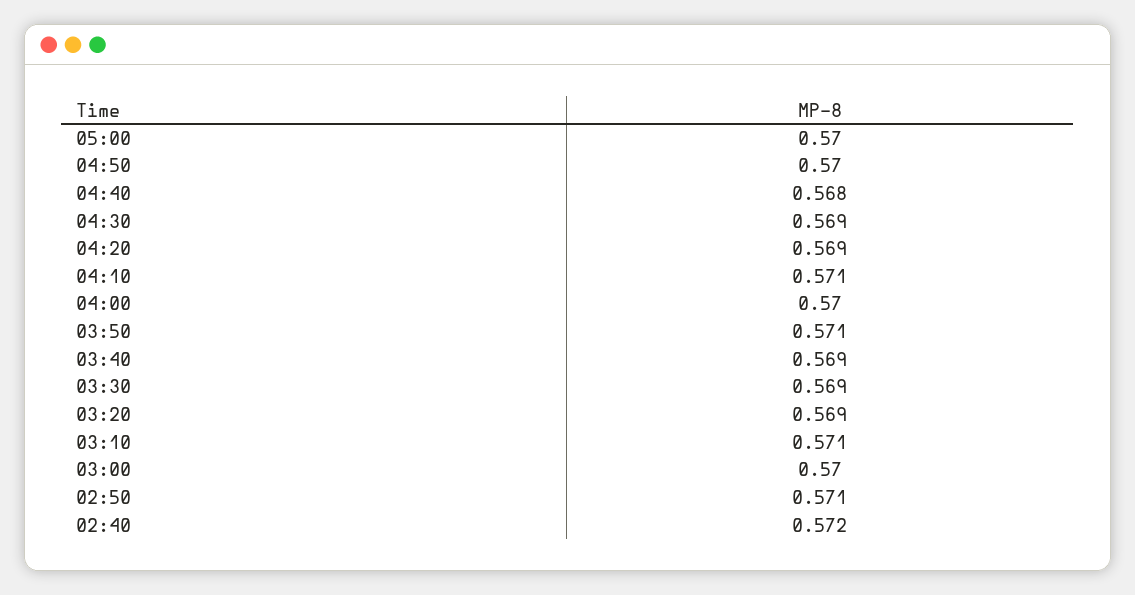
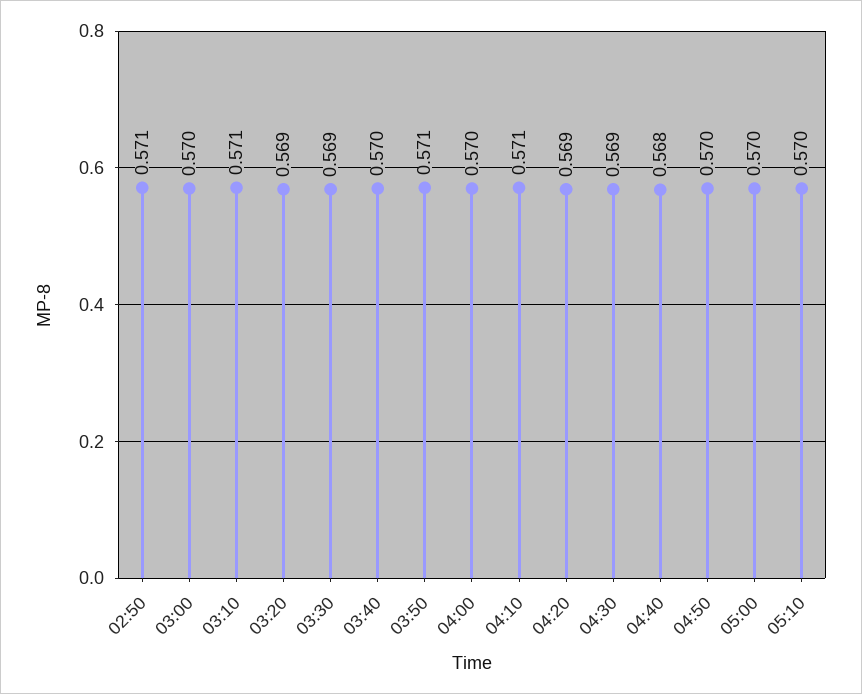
03:40: 0.569 -> 0.57
02:40: 0.572 -> none
05:10: none -> 0.57

